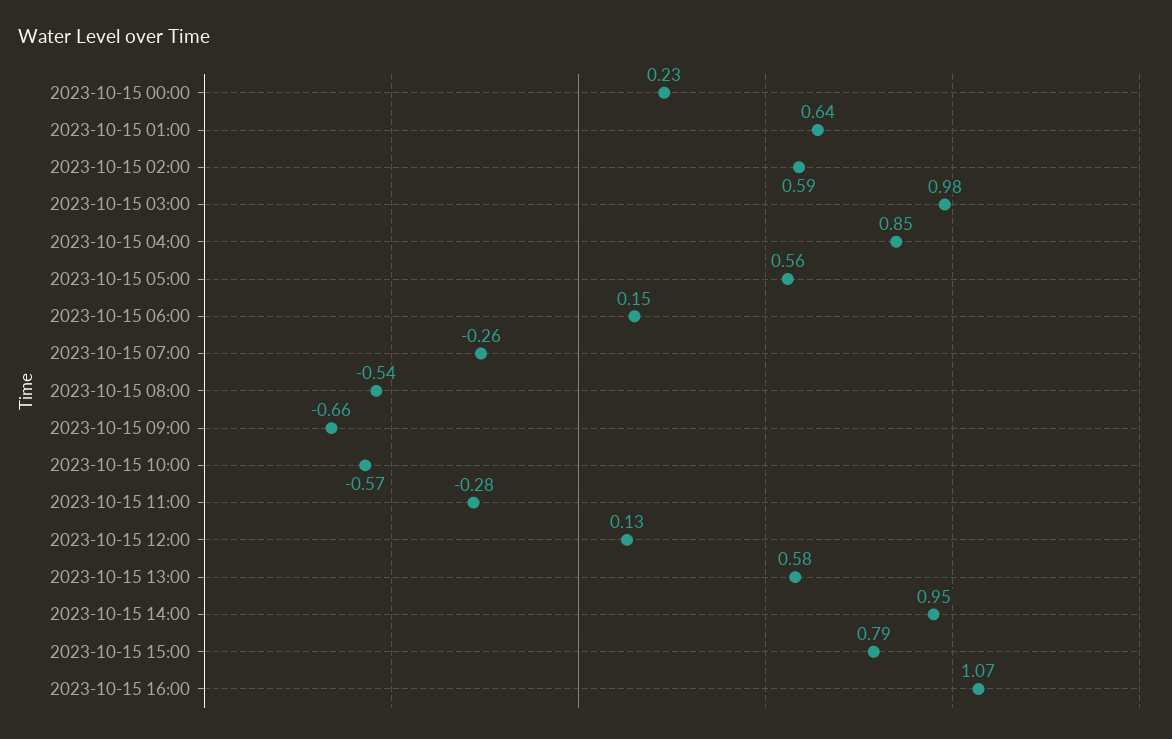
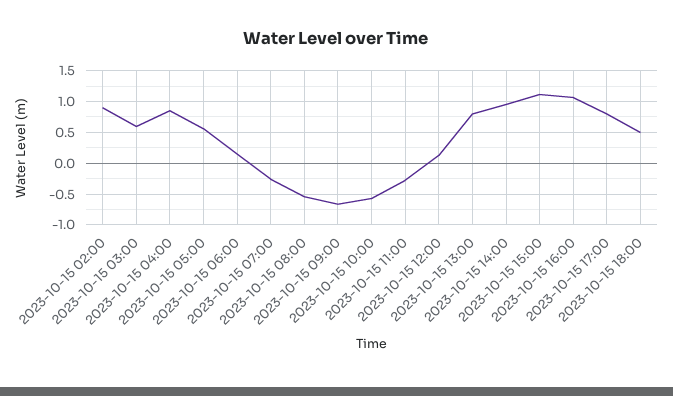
2023-10-15 00:00: 0.23 -> none
2023-10-15 01:00: 0.64 -> none
2023-10-15 02:00: 0.59 -> 0.9
2023-10-15 03:00: 0.98 -> 0.6
2023-10-15 13:00: 0.58 -> 0.8
2023-10-15 15:00: 0.79 -> 1.1
2023-10-15 17:00: none -> 0.8
2023-10-15 18:00: none -> 0.5

